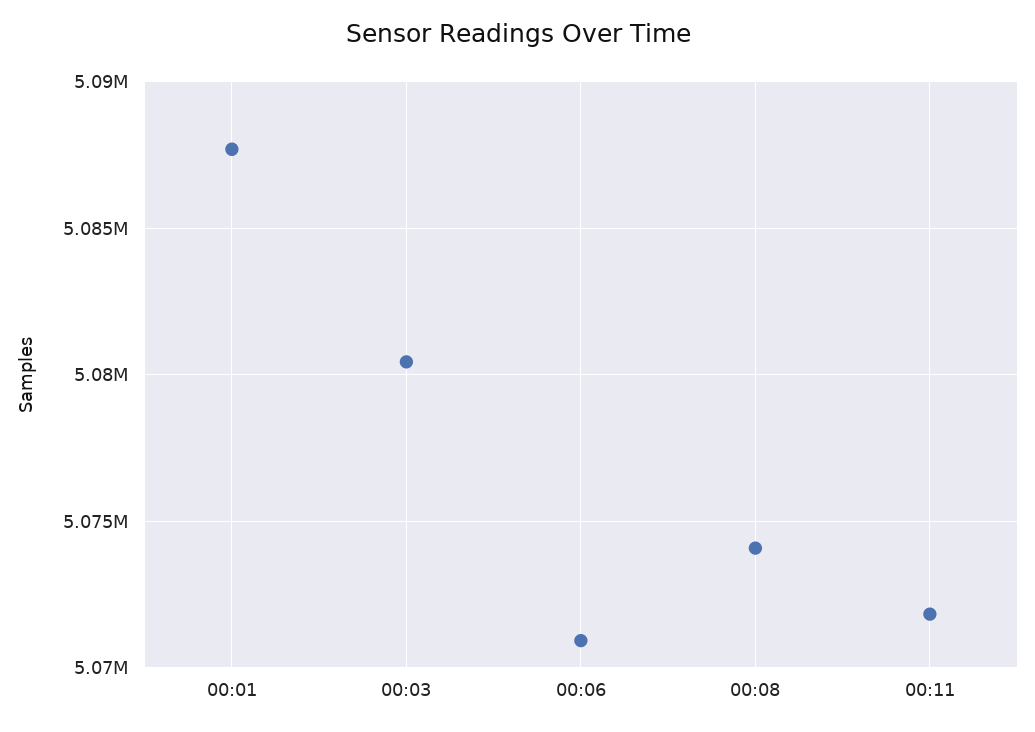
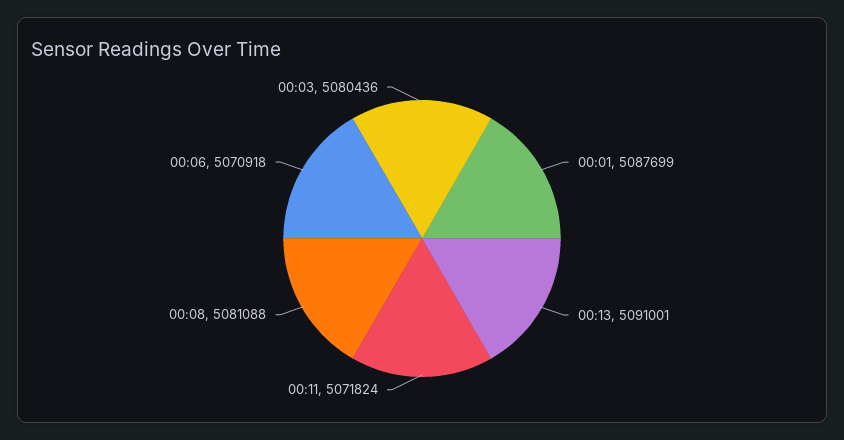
00:08: 5074000 -> 5081088
00:13: none -> 5091001

